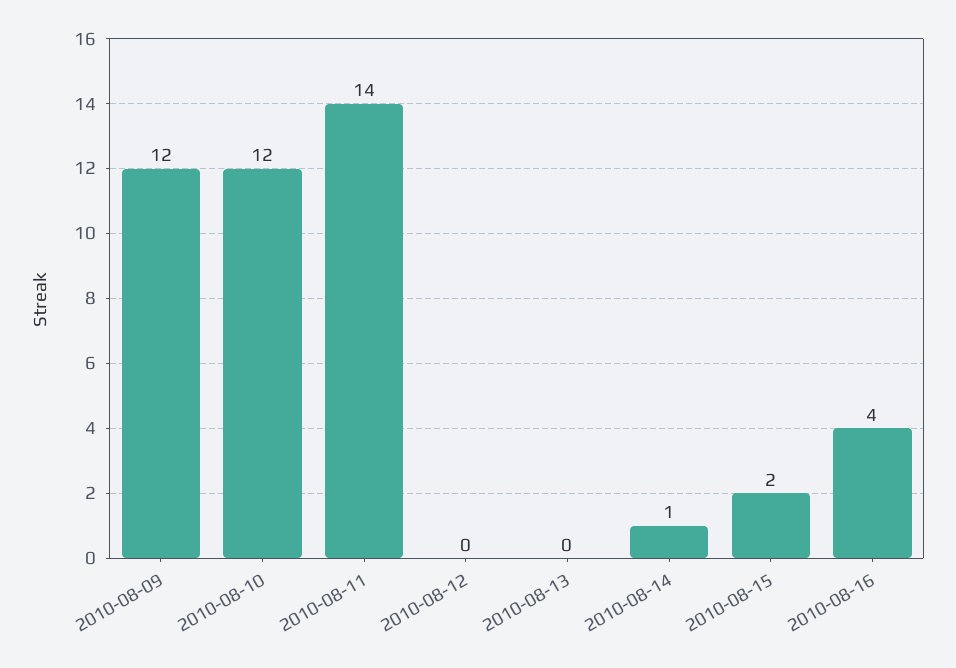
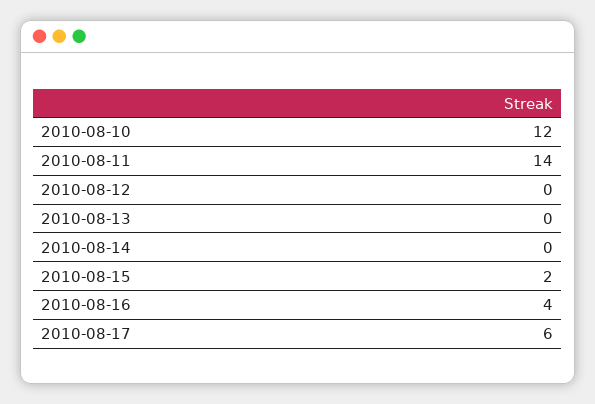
2010-08-09: 12 -> none
2010-08-14: 1 -> 0
2010-08-17: none -> 6

